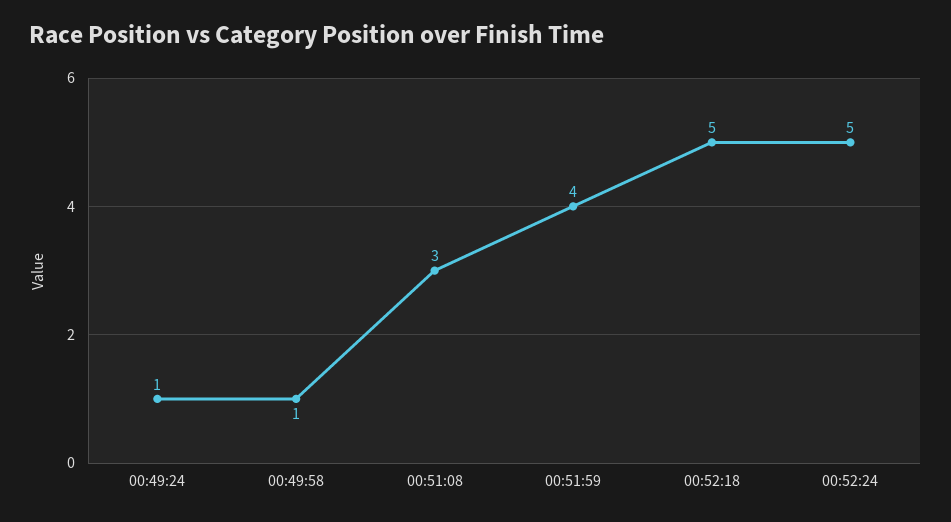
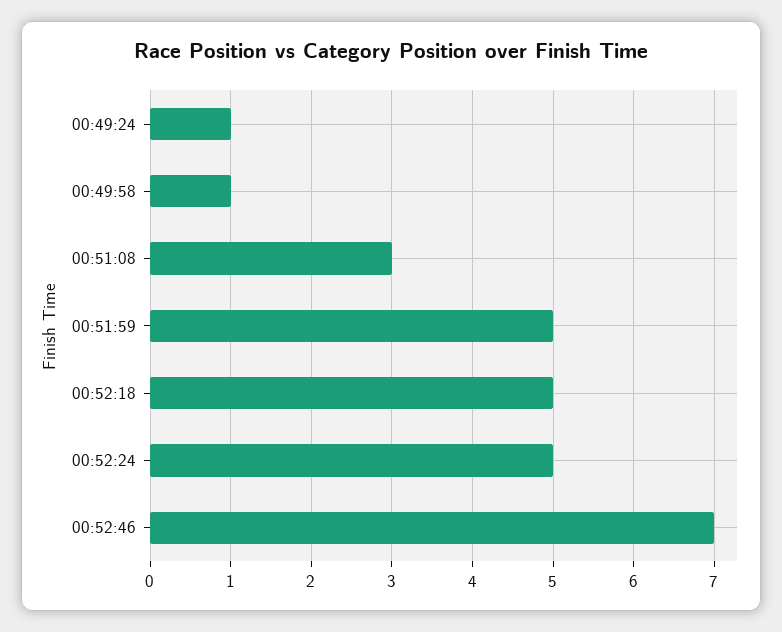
00:51:59: 4 -> 5
00:52:46: none -> 7

